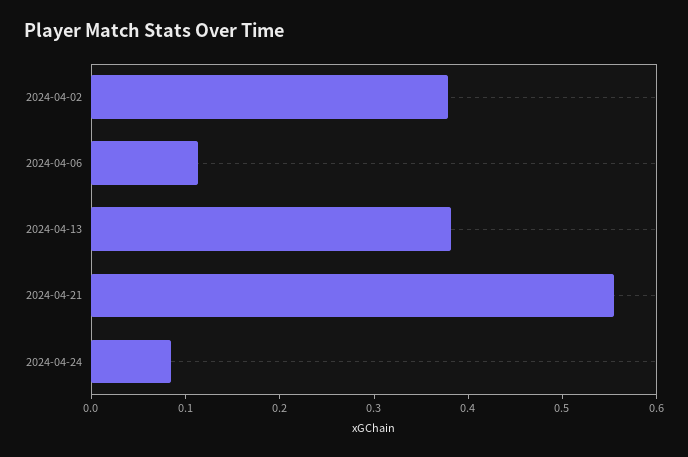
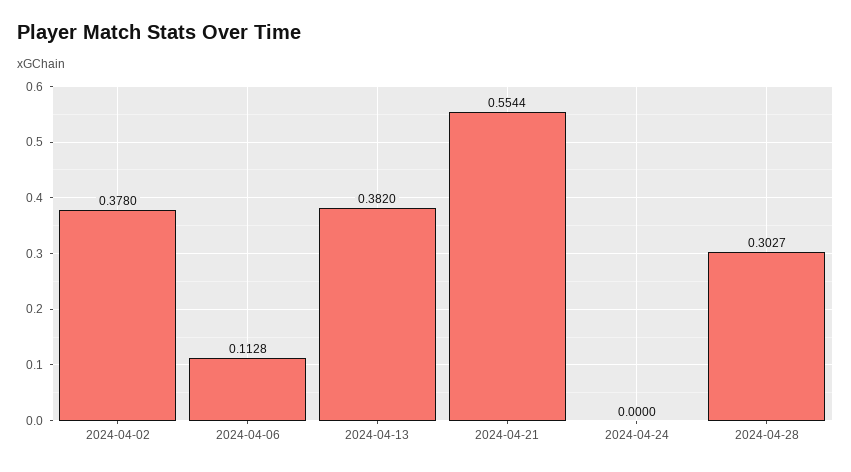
2024-04-24: 0.08 -> 0
2024-04-28: none -> 0.3027

